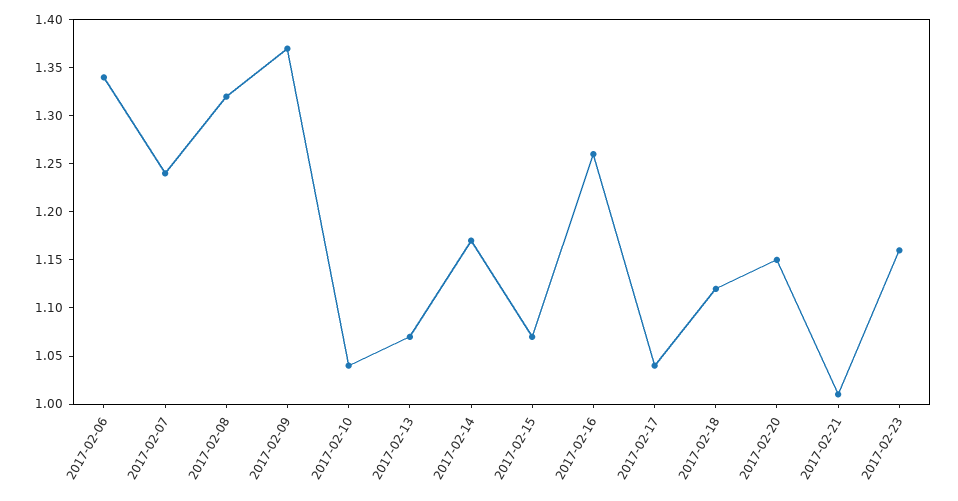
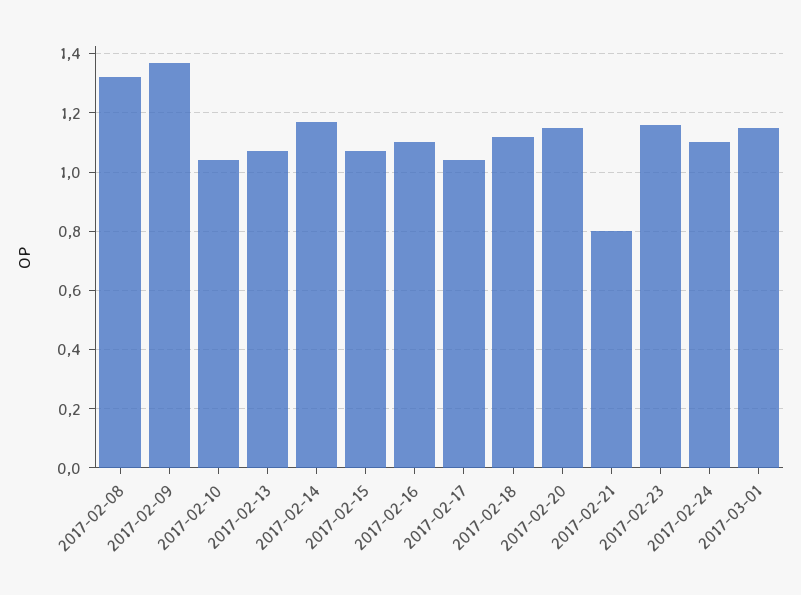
2017-02-06: 1.34 -> none
2017-02-07: 1.24 -> none
2017-02-16: 1.26 -> 1.1
2017-02-21: 1.01 -> 0.8
2017-02-24: none -> 1.1
2017-03-01: none -> 1.15

